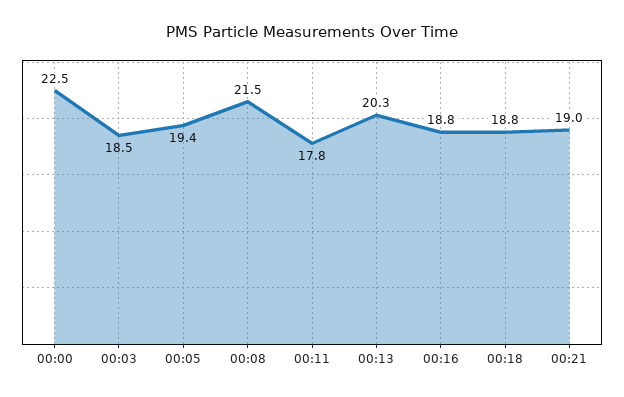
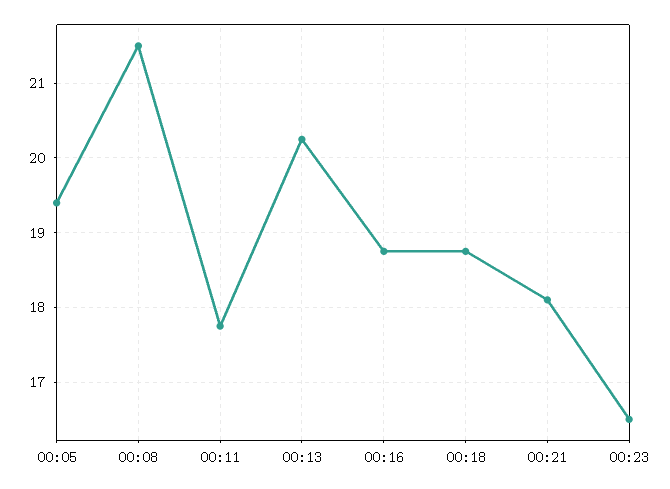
00:00: 22.5 -> none
00:03: 18.5 -> none
00:21: 19 -> 18.1
00:23: none -> 16.5

